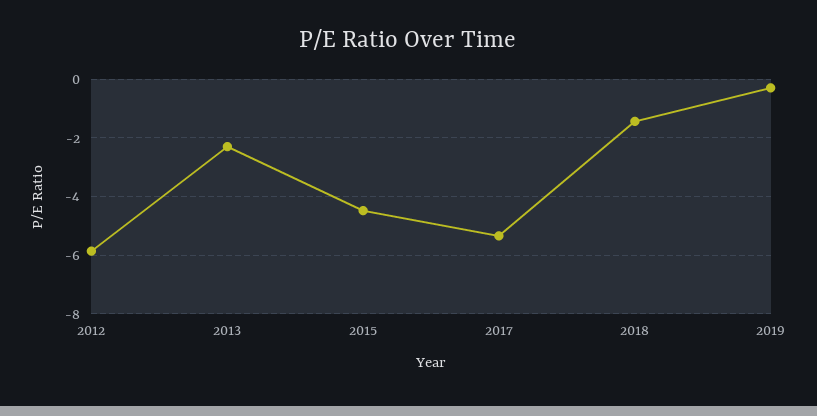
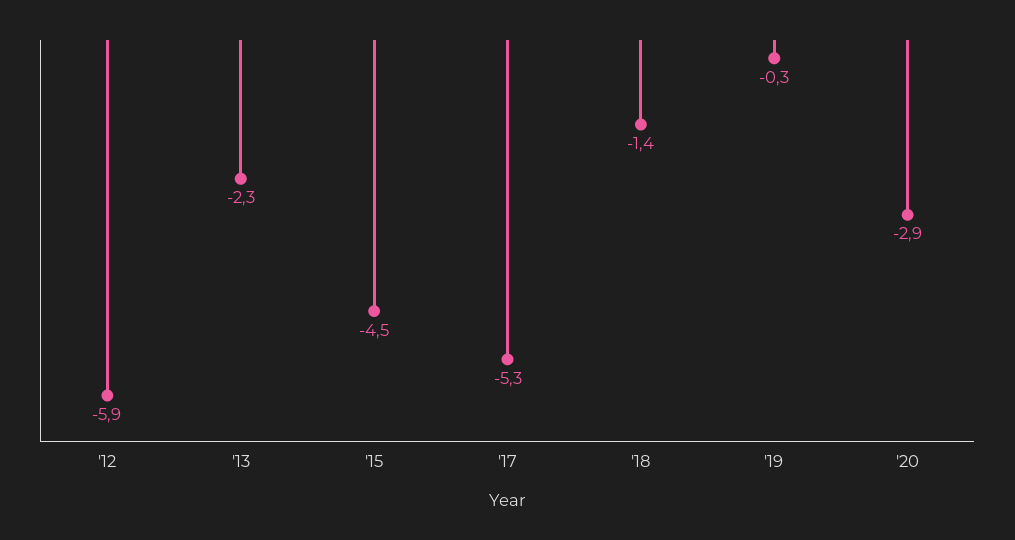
'20: none -> -2.9

